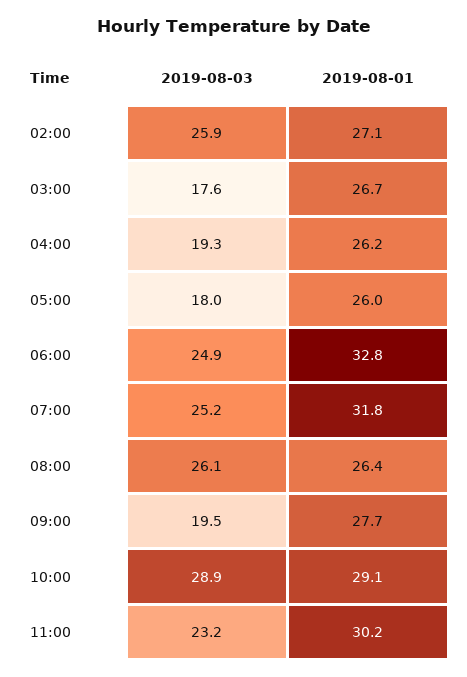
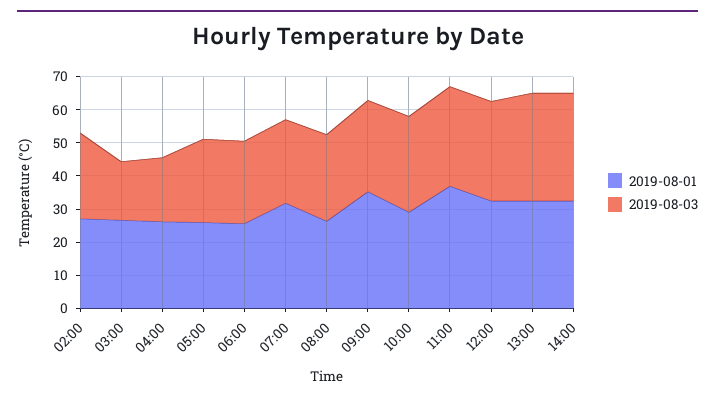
2019-08-03, 05:00: 18 -> 25
2019-08-01, 06:00: 32.8 -> 25
2019-08-03, 09:00: 19.5 -> 27.5
2019-08-01, 09:00: 27.7 -> 35
2019-08-03, 11:00: 23.2 -> 30
2019-08-01, 11:00: 30.2 -> 37.5
2019-08-01, 12:00: none -> 32.5
2019-08-03, 12:00: none -> 30
2019-08-01, 13:00: none -> 32.5
2019-08-03, 13:00: none -> 32.5
2019-08-01, 14:00: none -> 32.5
2019-08-03, 14:00: none -> 32.5

